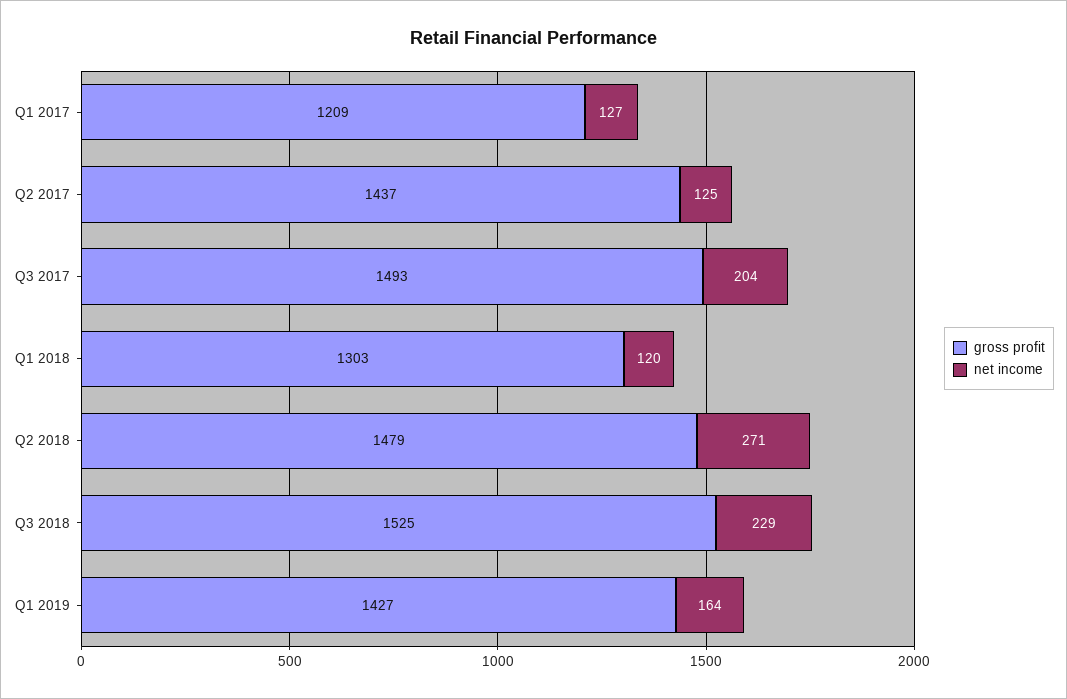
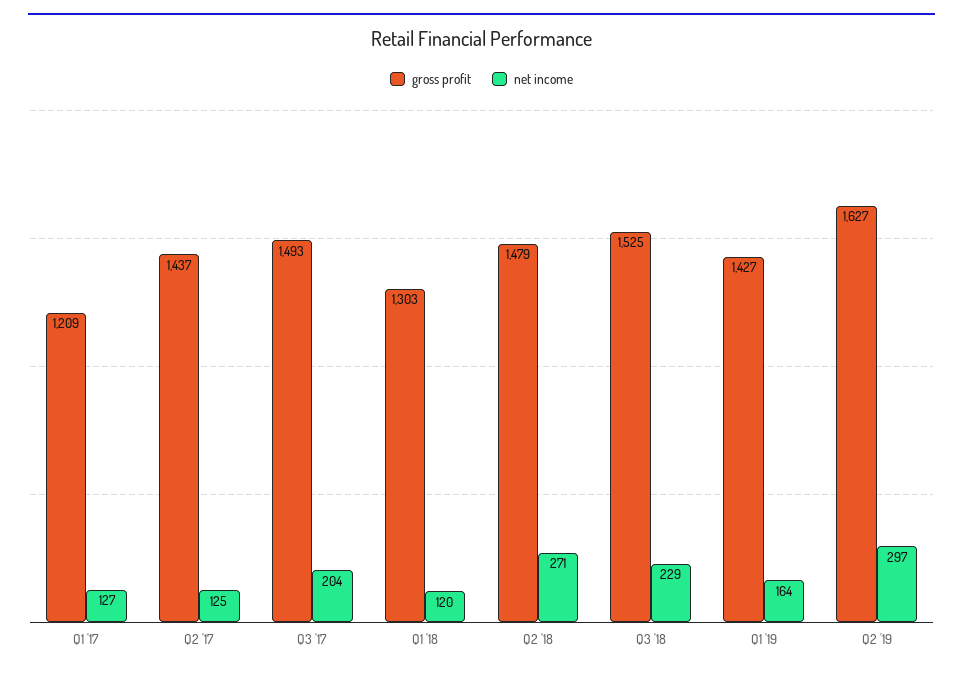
gross profit, Q2 '19: none -> 1627
net income, Q2 '19: none -> 297

